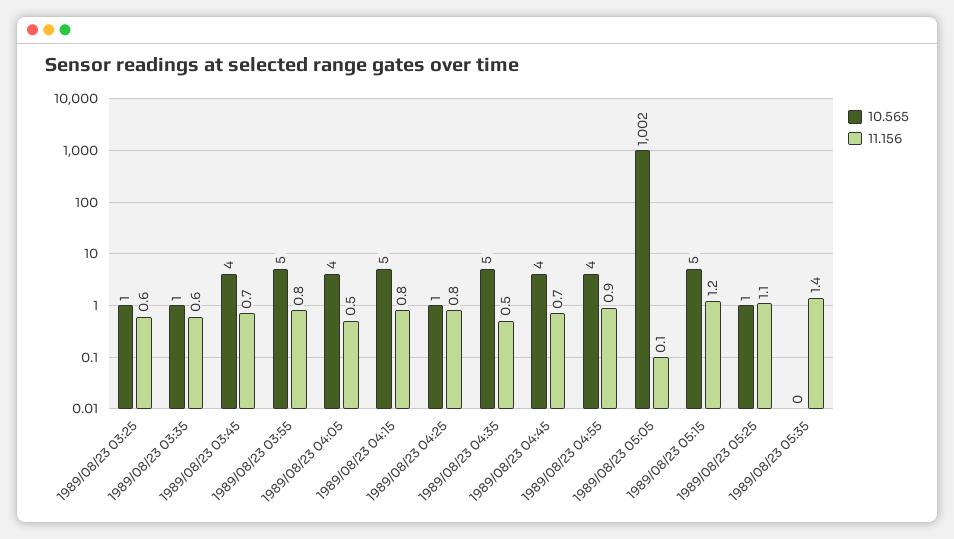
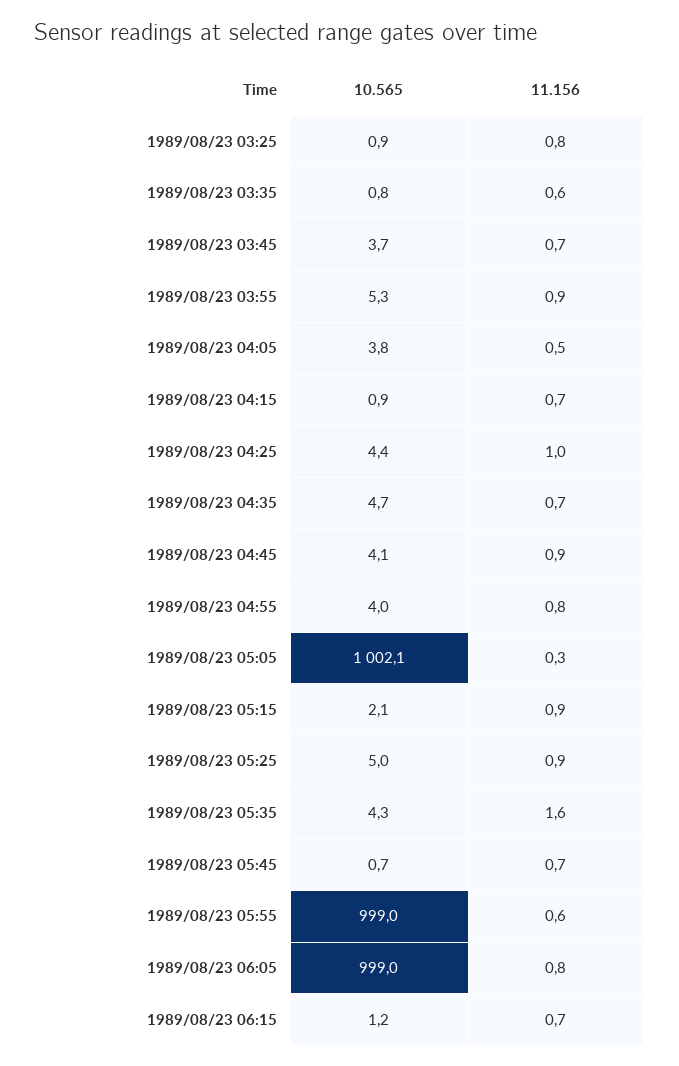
11.156, 1989/08/23 03:25: 0.6 -> 0.8
11.156, 1989/08/23 03:55: 0.8 -> 0.9
10.565, 1989/08/23 04:15: 5 -> 0.9
11.156, 1989/08/23 04:15: 0.8 -> 0.7
10.565, 1989/08/23 04:25: 1 -> 4.4
11.156, 1989/08/23 04:25: 0.8 -> 1
11.156, 1989/08/23 04:35: 0.5 -> 0.7
11.156, 1989/08/23 04:45: 0.7 -> 0.9
11.156, 1989/08/23 04:55: 0.9 -> 0.8
11.156, 1989/08/23 05:05: 0.1 -> 0.3
10.565, 1989/08/23 05:15: 5 -> 2.1
11.156, 1989/08/23 05:15: 1.2 -> 0.9
10.565, 1989/08/23 05:25: 1 -> 5
11.156, 1989/08/23 05:25: 1.1 -> 0.9
10.565, 1989/08/23 05:35: 0 -> 4.3
11.156, 1989/08/23 05:35: 1.4 -> 1.6
10.565, 1989/08/23 05:45: none -> 0.7
11.156, 1989/08/23 05:45: none -> 0.7
10.565, 1989/08/23 05:55: none -> 999
11.156, 1989/08/23 05:55: none -> 0.6
10.565, 1989/08/23 06:05: none -> 999
11.156, 1989/08/23 06:05: none -> 0.8
10.565, 1989/08/23 06:15: none -> 1.2
11.156, 1989/08/23 06:15: none -> 0.7

